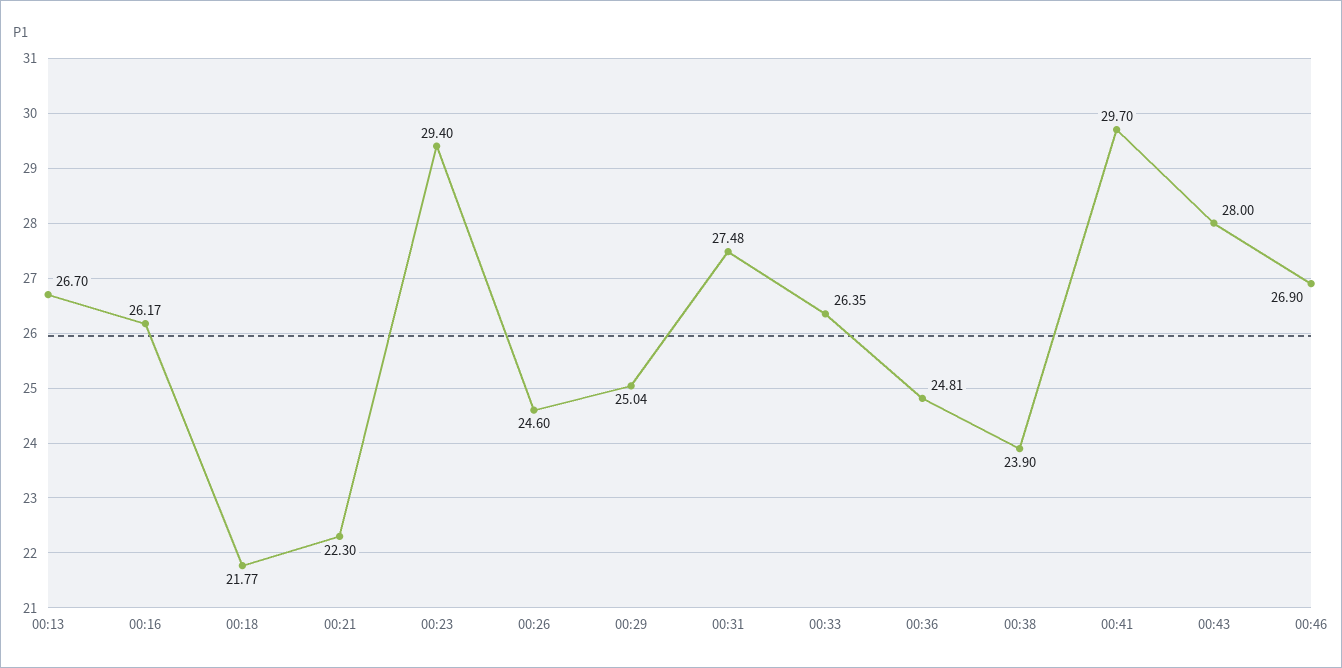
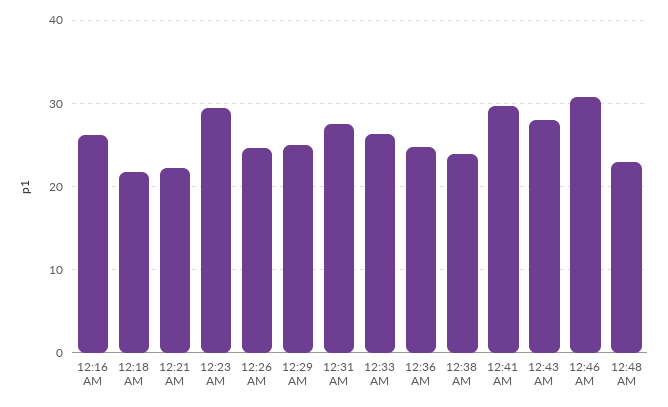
00:13: 26.7 -> none
00:46: 26.9 -> 31
12:48 AM: none -> 23

